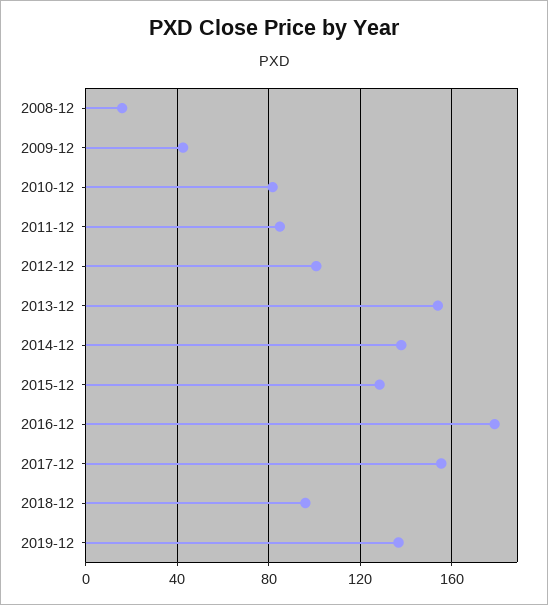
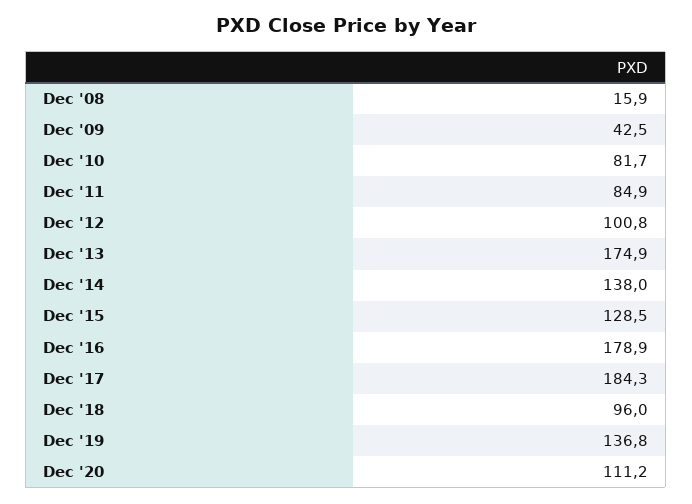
2013-12: 155 -> 174.9
2017-12: 155 -> 184.3
Dec '20: none -> 111.2

